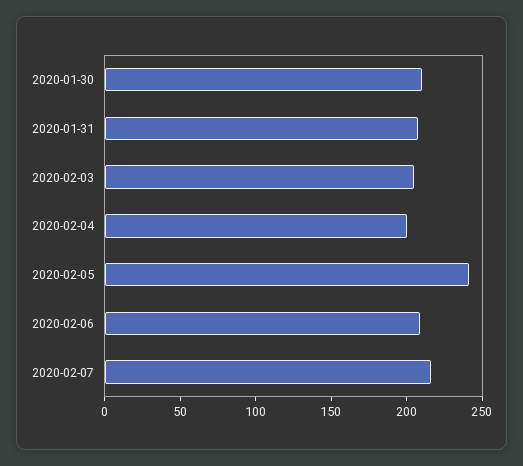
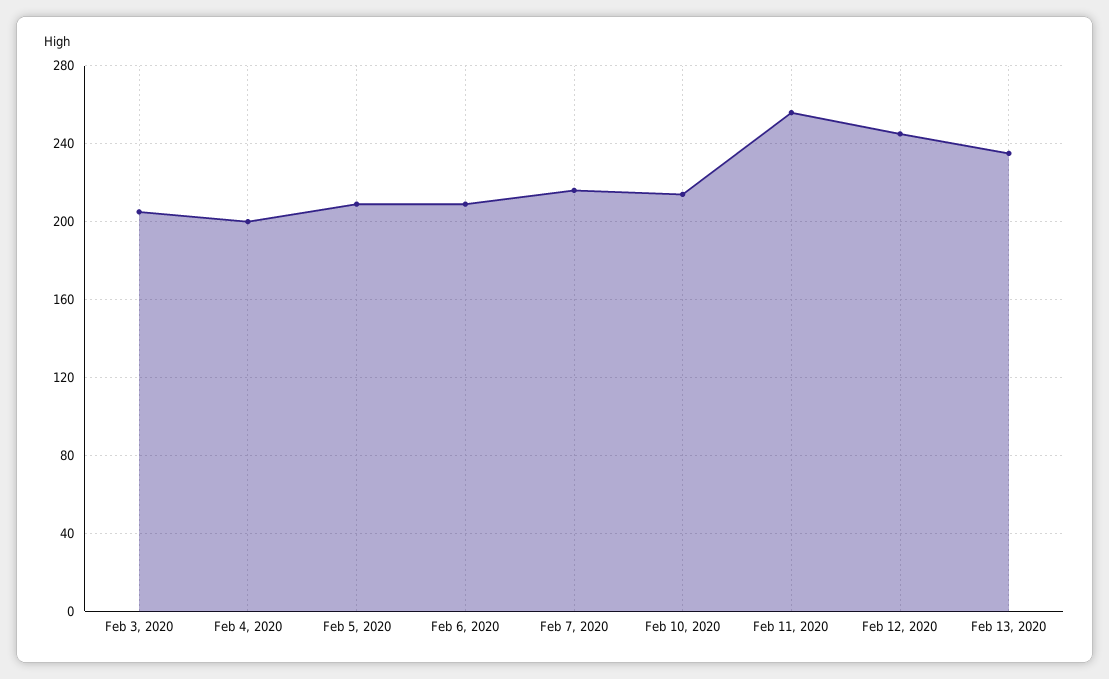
2020-01-30: 210 -> none
2020-01-31: 210 -> none
2020-02-05: 240 -> 210
Feb 10, 2020: none -> 215
Feb 11, 2020: none -> 255
Feb 12, 2020: none -> 245
Feb 13, 2020: none -> 235

